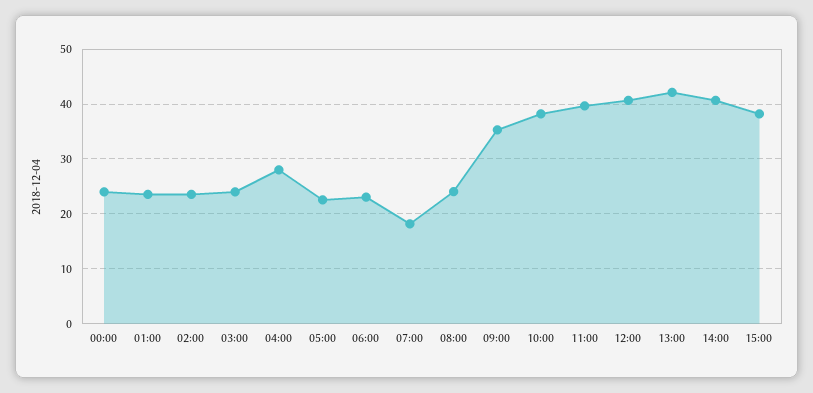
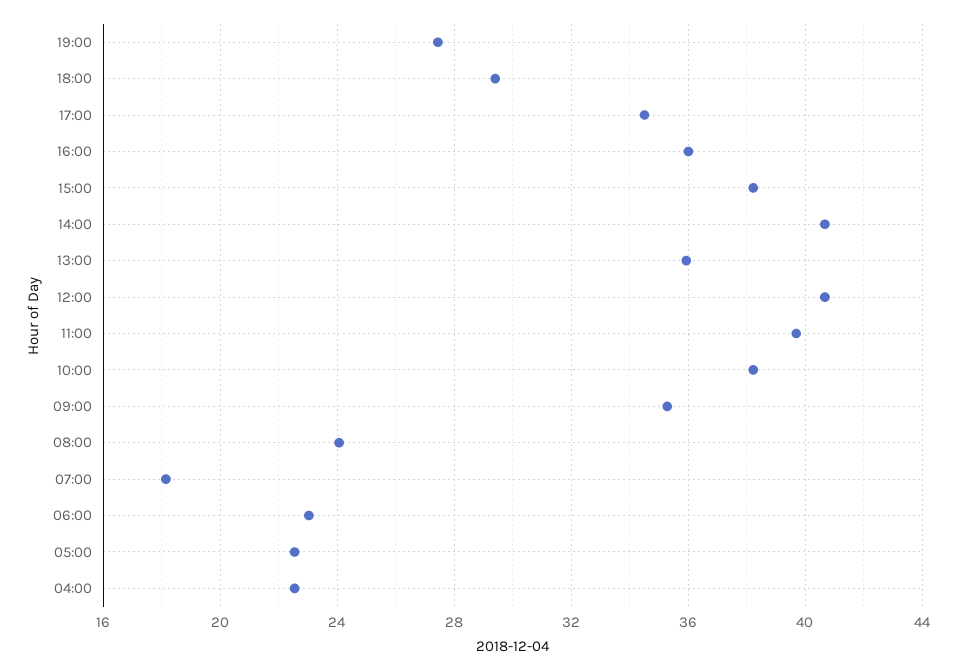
00:00: 24 -> none
01:00: 24 -> none
02:00: 24 -> none
03:00: 24 -> none
04:00: 28 -> 22.5
13:00: 42 -> 36
19:00: none -> 27.5
18:00: none -> 29.5
17:00: none -> 34.5
16:00: none -> 36

